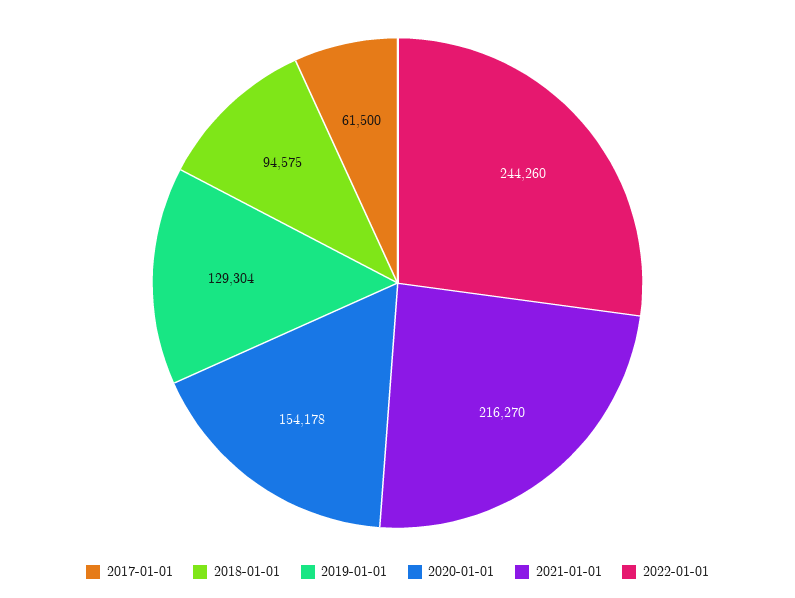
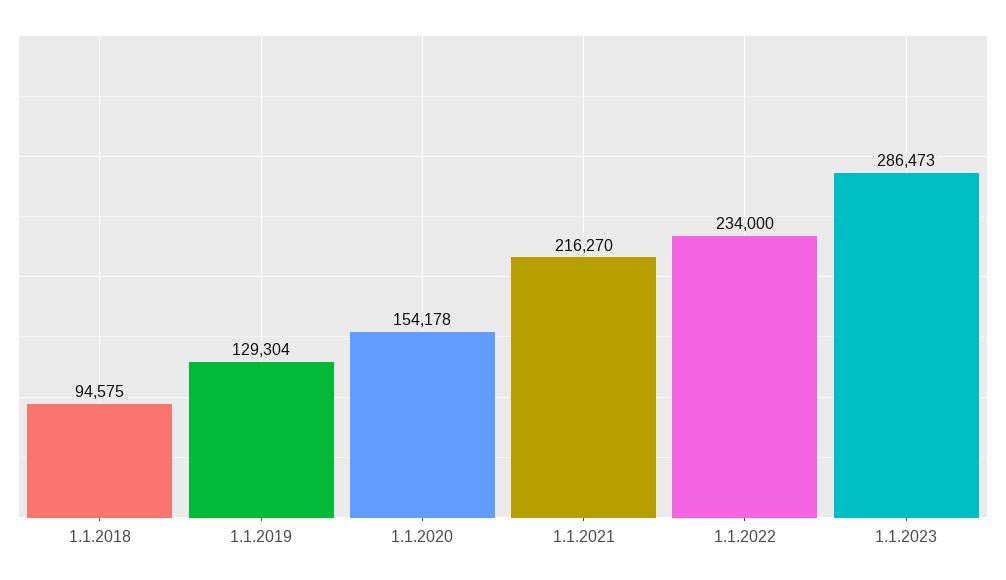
2017-01-01: 61500 -> none
2022-01-01: 244260 -> 234000
1.1.2023: none -> 286473

